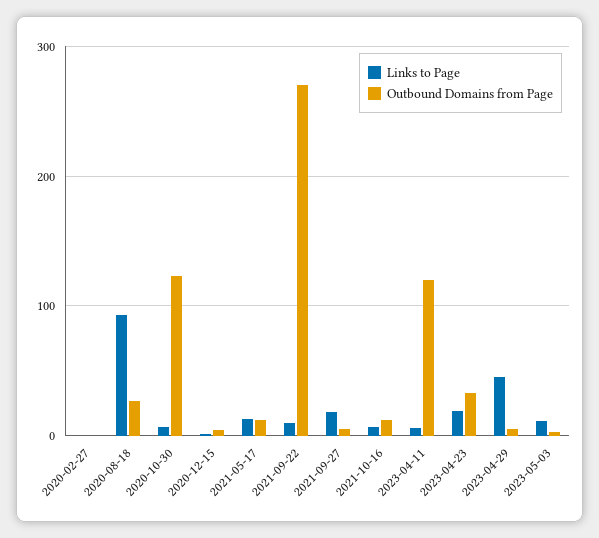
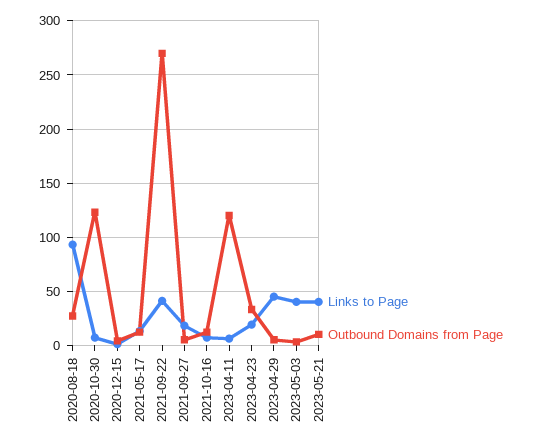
Links to Page, 2020-02-27: 0 -> none
Outbound Domains from Page, 2020-02-27: 0 -> none
Links to Page, 2021-09-22: 10 -> 40
Links to Page, 2023-05-03: 10 -> 40
Links to Page, 2023-05-21: none -> 40
Outbound Domains from Page, 2023-05-21: none -> 10

